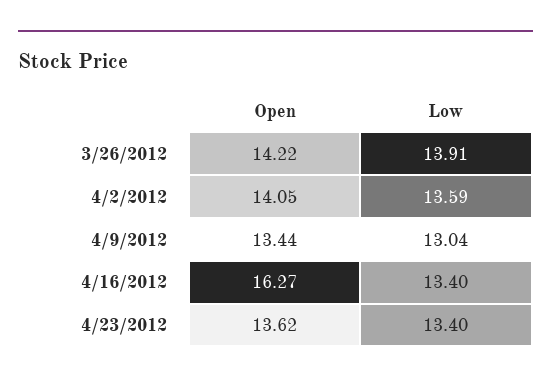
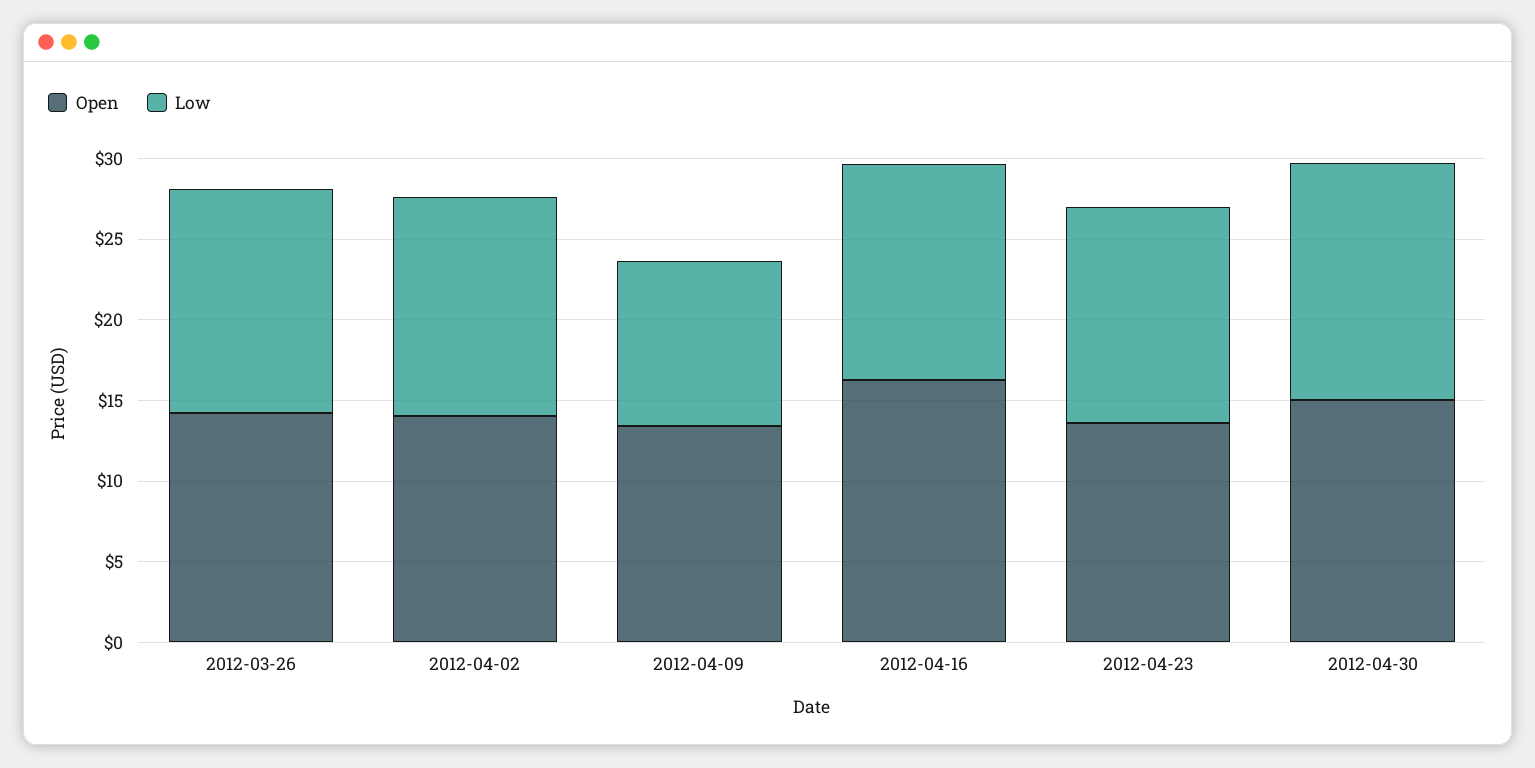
Low, 4/9/2012: 13.04 -> 10
Open, 2012-04-30: none -> 15
Low, 2012-04-30: none -> 15

